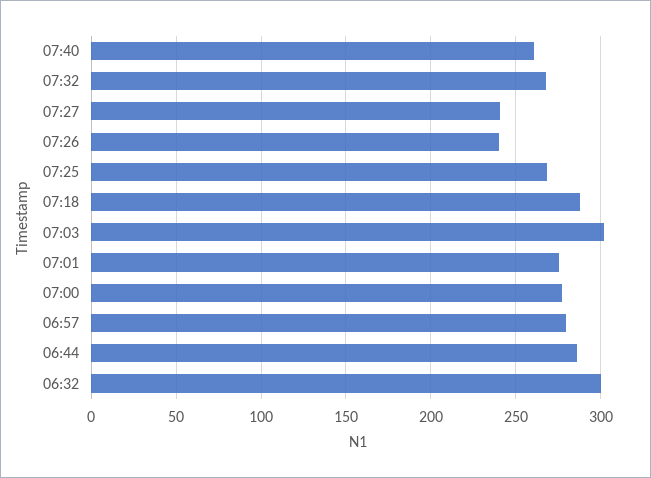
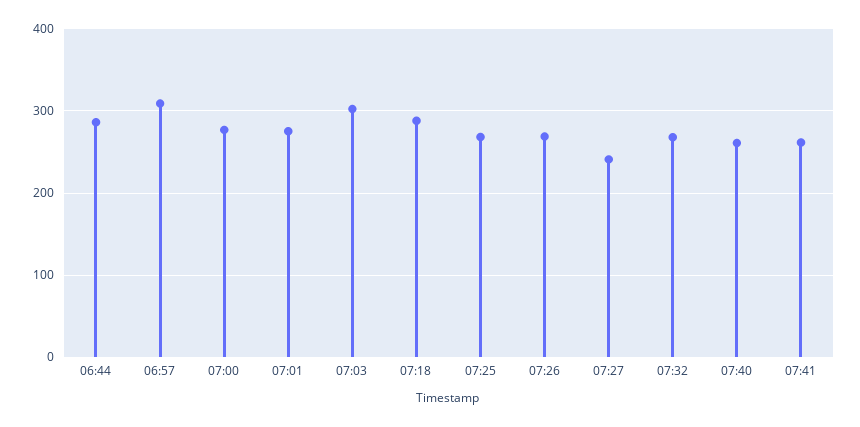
07:26: 240 -> 270
06:57: 280 -> 310
06:32: 300 -> none
07:41: none -> 260

